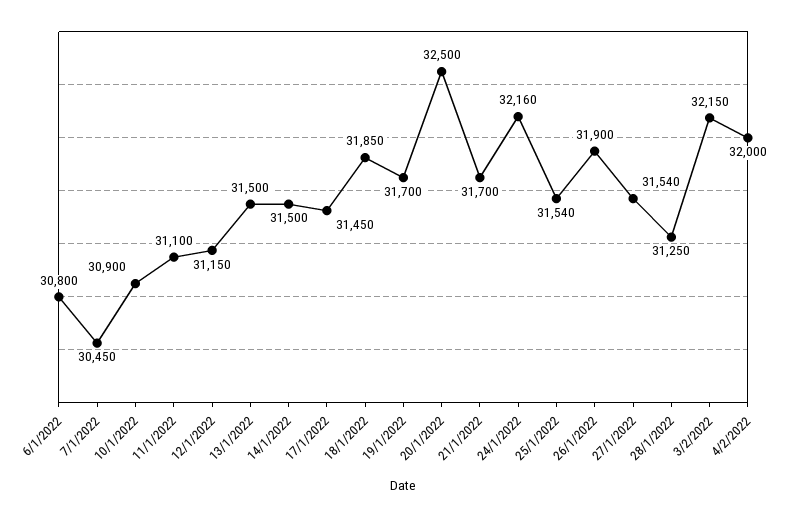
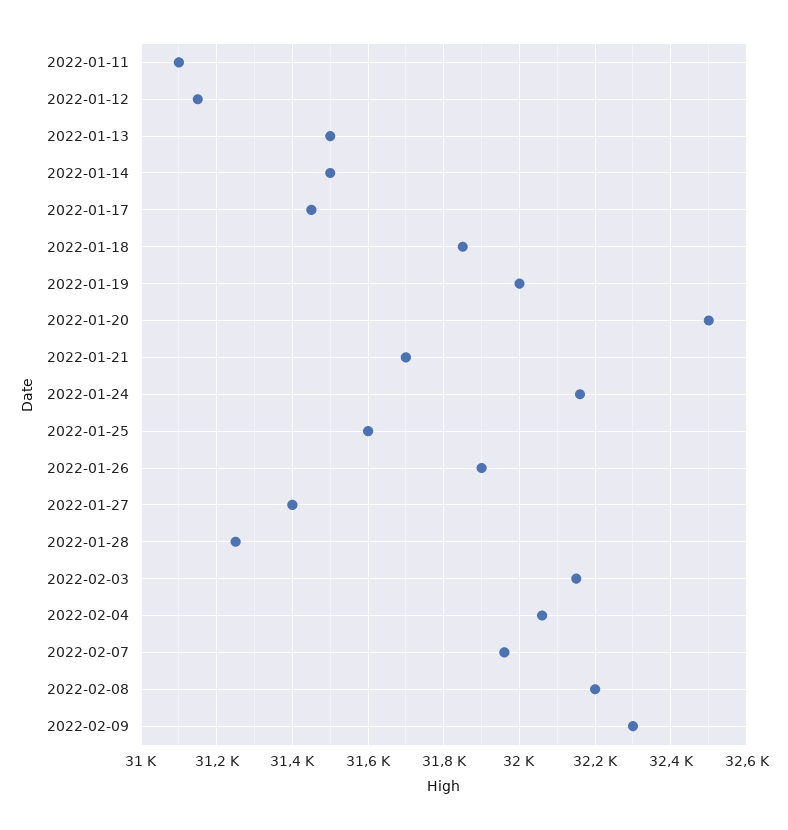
6/1/2022: 30800 -> none
7/1/2022: 30450 -> none
10/1/2022: 30900 -> none
19/1/2022: 31700 -> 32000
25/1/2022: 31540 -> 31600
27/1/2022: 31540 -> 31400
4/2/2022: 32000 -> 32060
2022-02-07: none -> 31960
2022-02-08: none -> 32200
2022-02-09: none -> 32300

